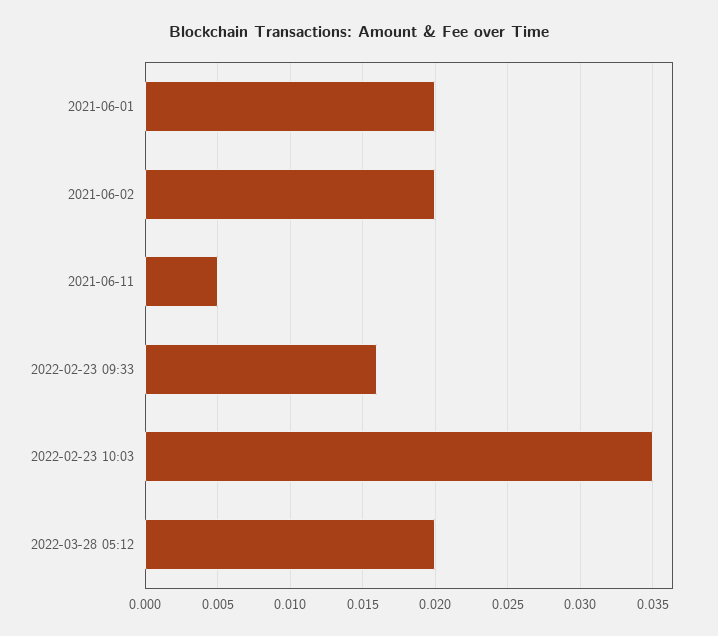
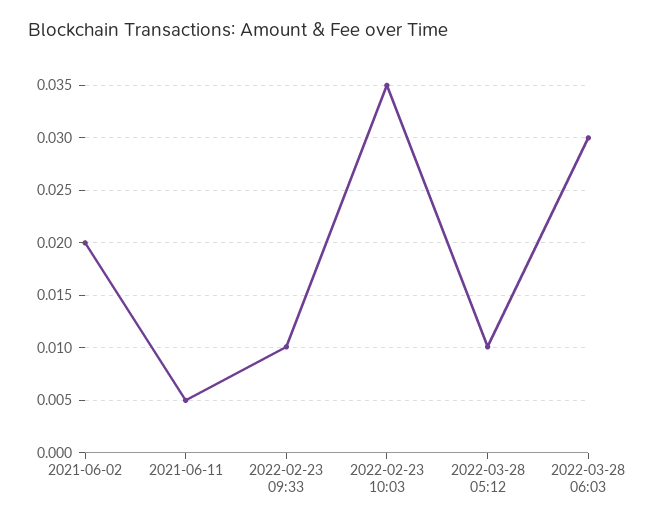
2021-06-01: 0.02 -> none
2022-02-23 09:33: 0.016 -> 0.01
2022-03-28 05:12: 0.02 -> 0.01
2022-03-28 06:03: none -> 0.03

